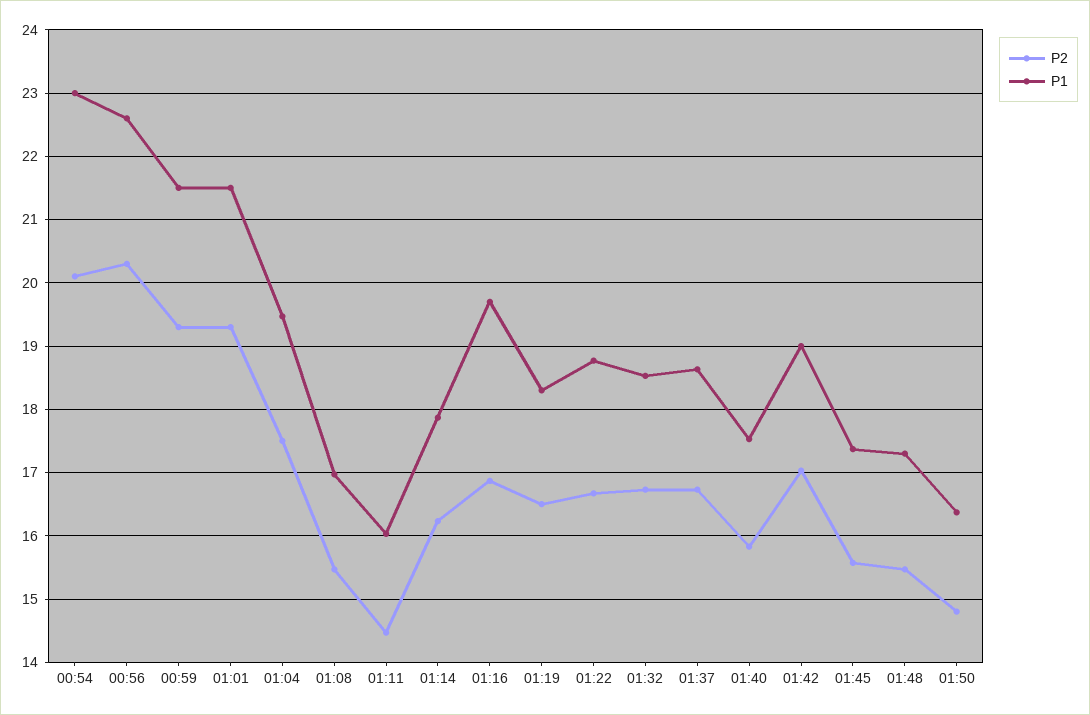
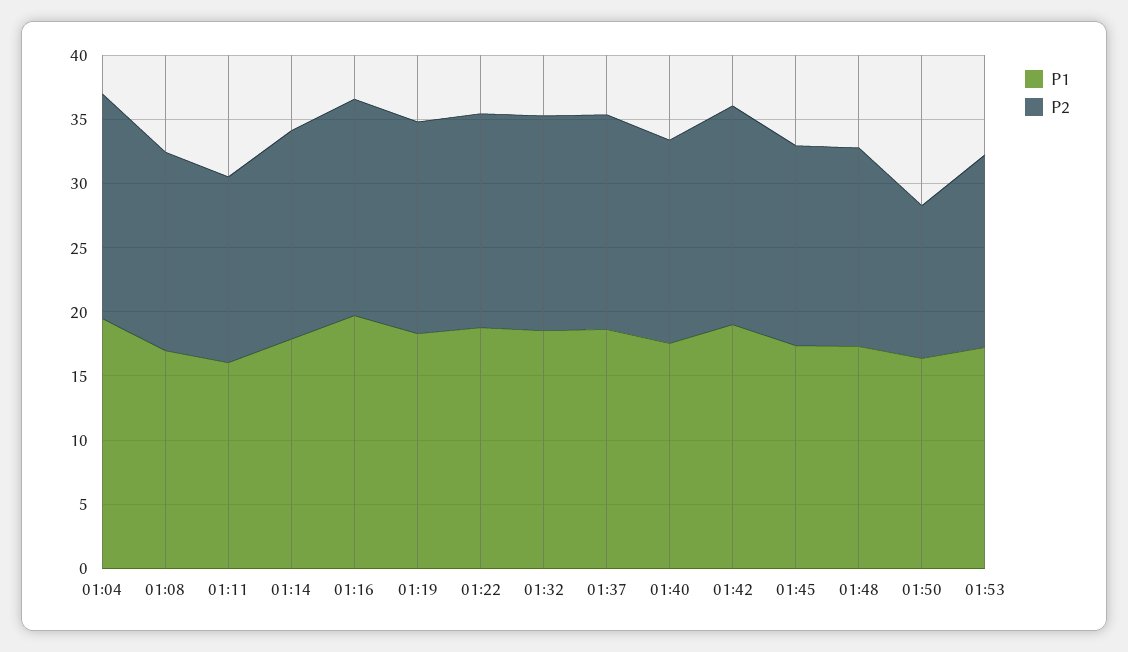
P2, 00:54: 20.1 -> none
P1, 00:54: 23 -> none
P2, 00:56: 20.3 -> none
P1, 00:56: 22.6 -> none
P2, 00:59: 19.3 -> none
P1, 00:59: 21.5 -> none
P2, 01:01: 19.3 -> none
P1, 01:01: 21.5 -> none
P2, 01:50: 14.8 -> 12
P1, 01:53: none -> 17
P2, 01:53: none -> 15

